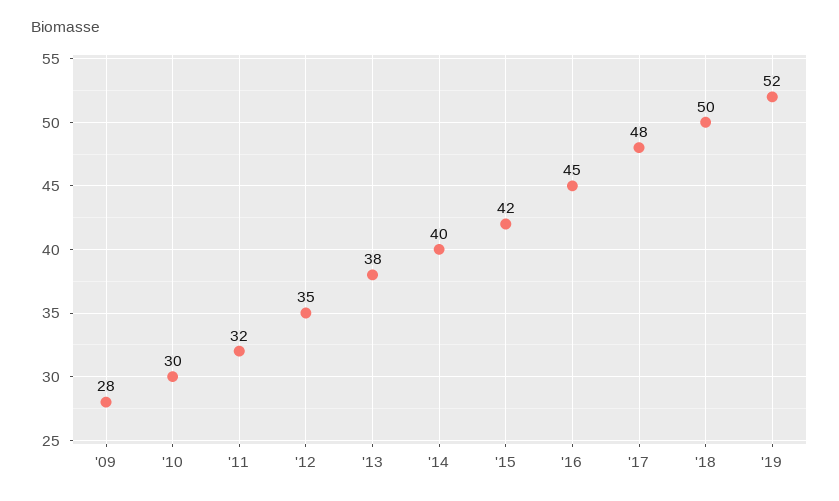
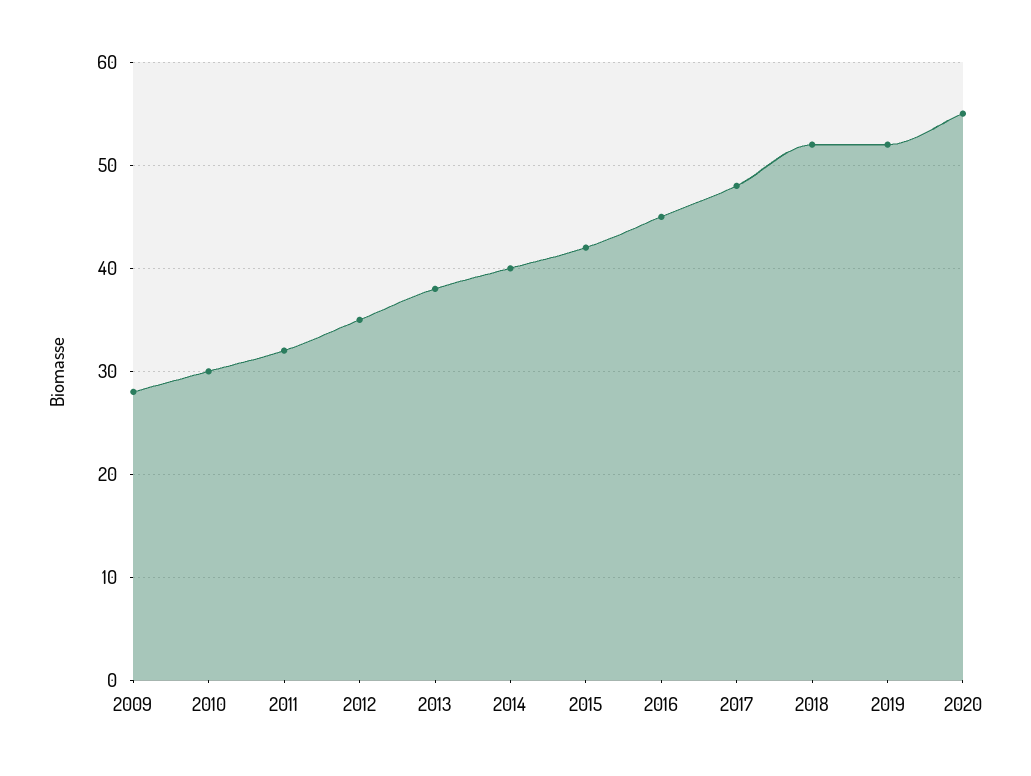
'18: 50 -> 52
2020: none -> 55

